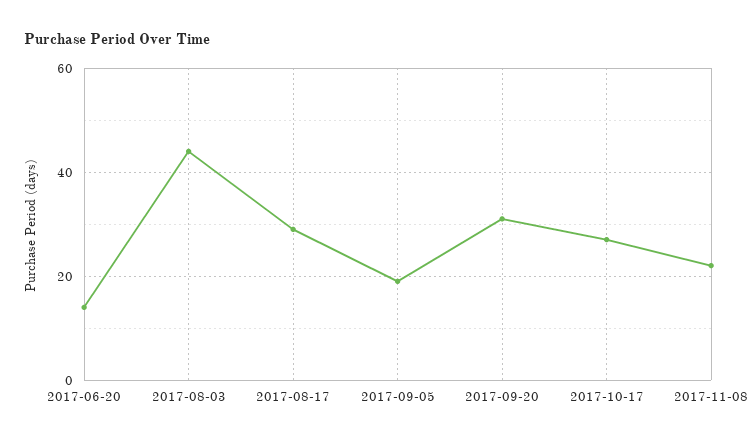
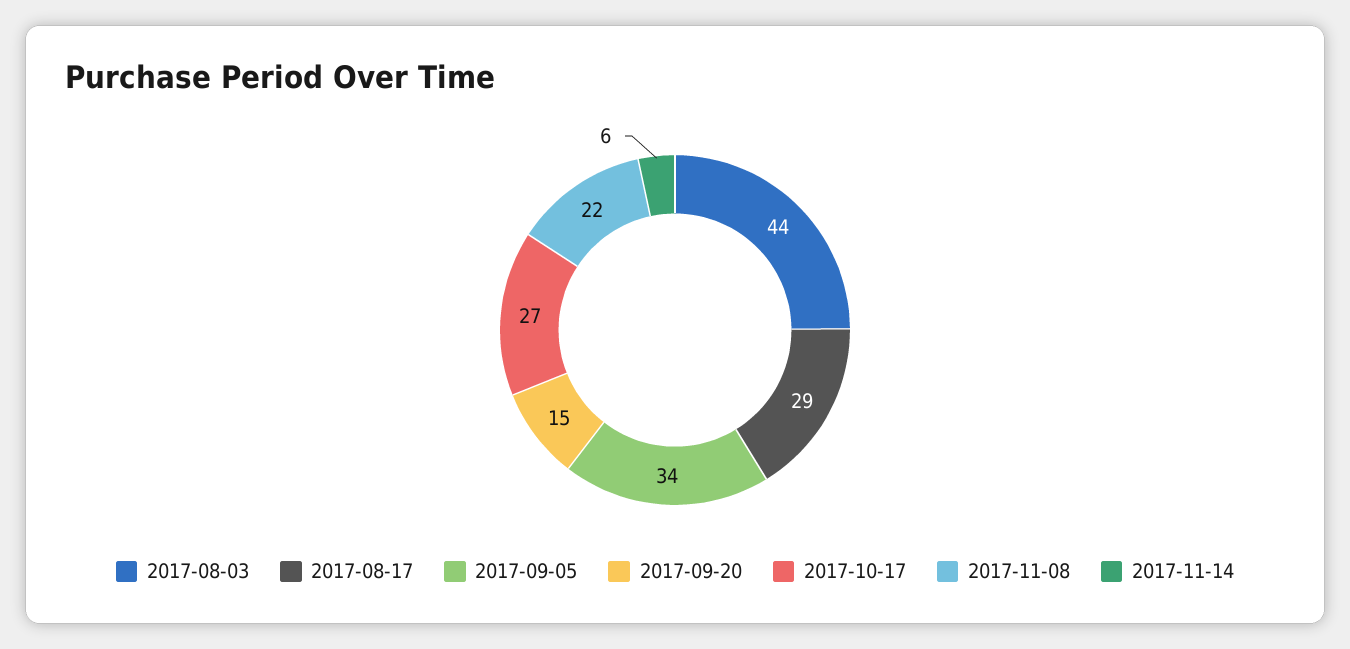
2017-06-20: 15 -> none
2017-09-05: 20 -> 34
2017-09-20: 30 -> 15
2017-11-14: none -> 6

